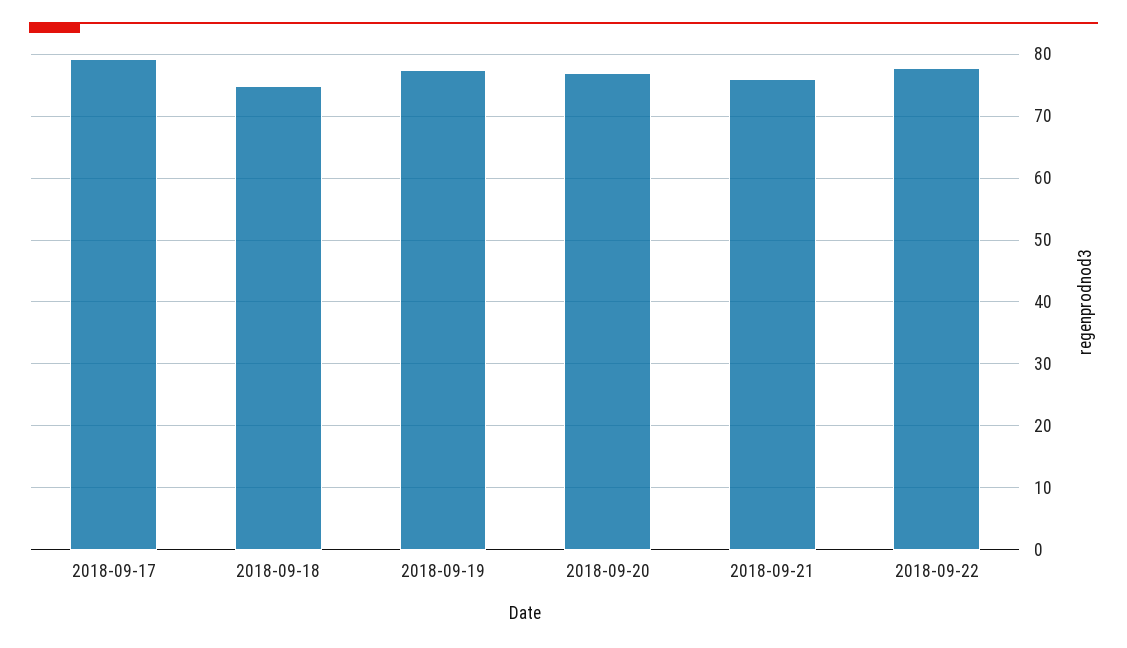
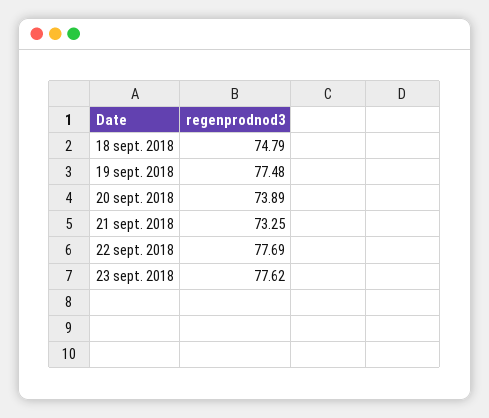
2018-09-17: 79 -> none
2018-09-20: 77 -> 73.89
2018-09-21: 76 -> 73.25
23 sept. 2018: none -> 77.62

